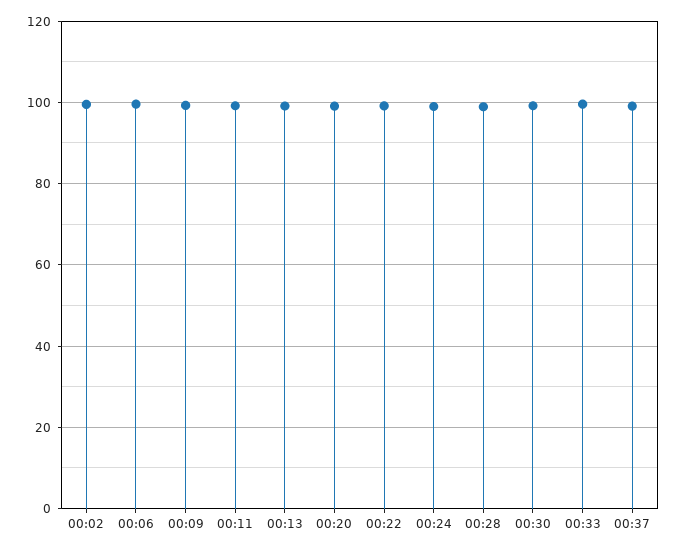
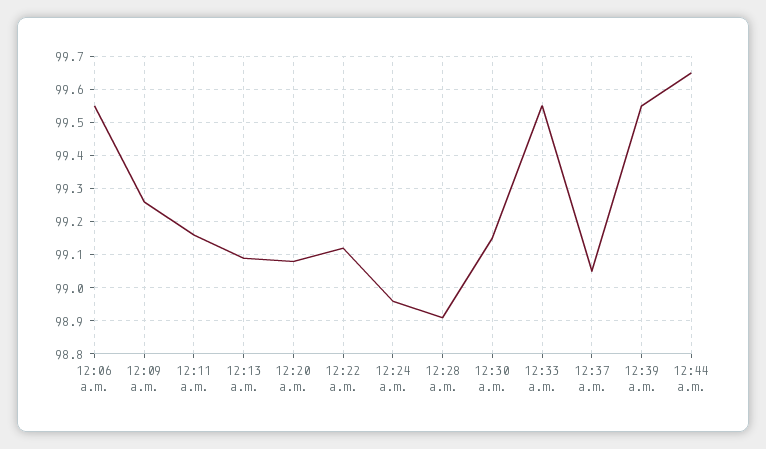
00:02: 100 -> none
12:39 a.m.: none -> 99.55
12:44 a.m.: none -> 99.65

